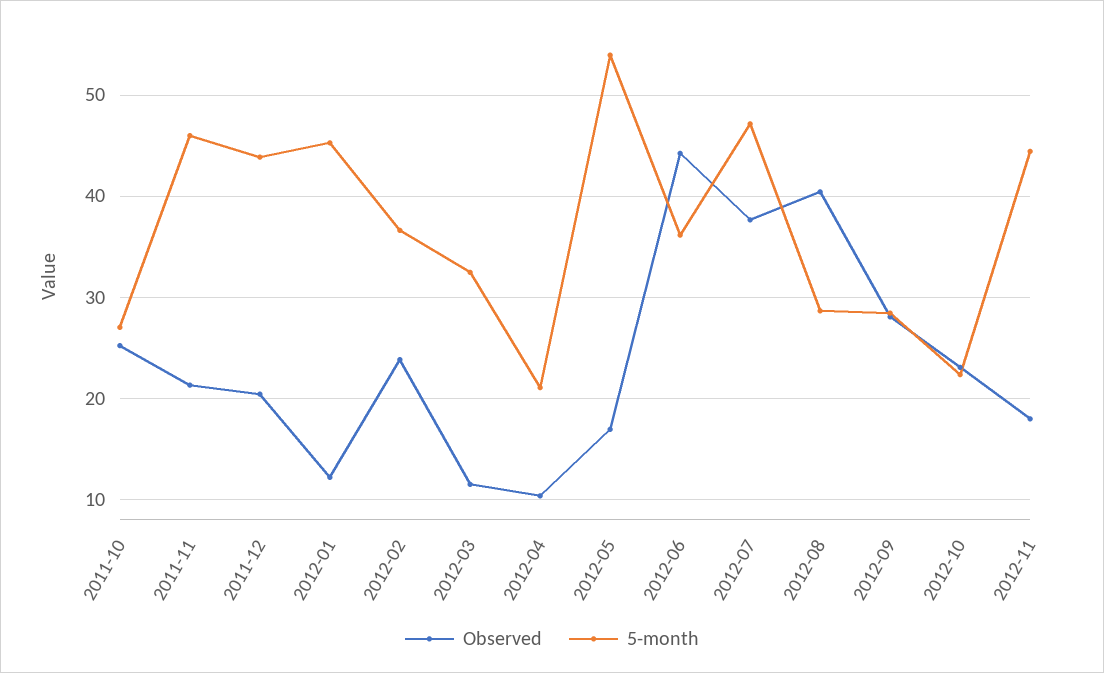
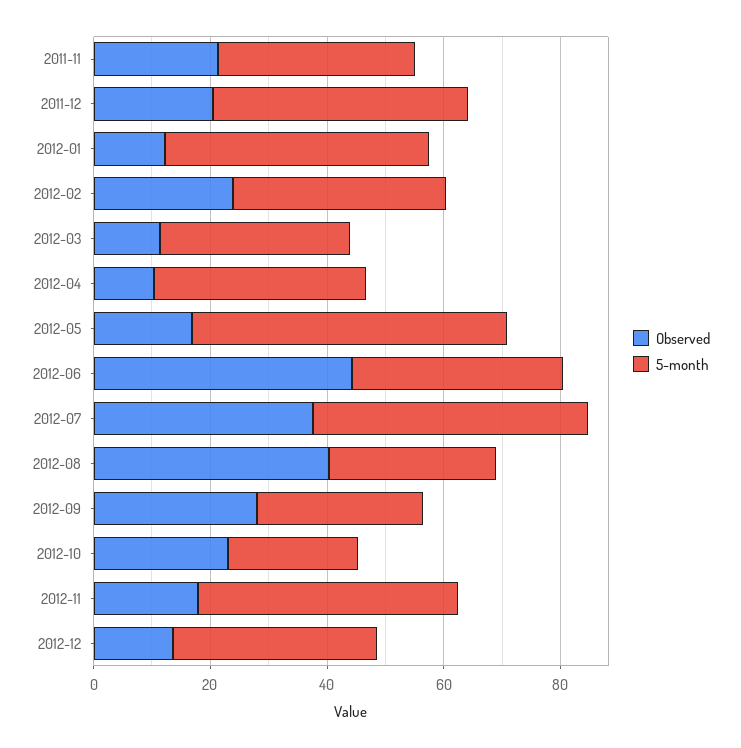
Observed, 2011-10: 25 -> none
5-month, 2011-10: 27 -> none
5-month, 2011-11: 46 -> 35
5-month, 2012-04: 21 -> 35
Observed, 2012-12: none -> 15
5-month, 2012-12: none -> 35

